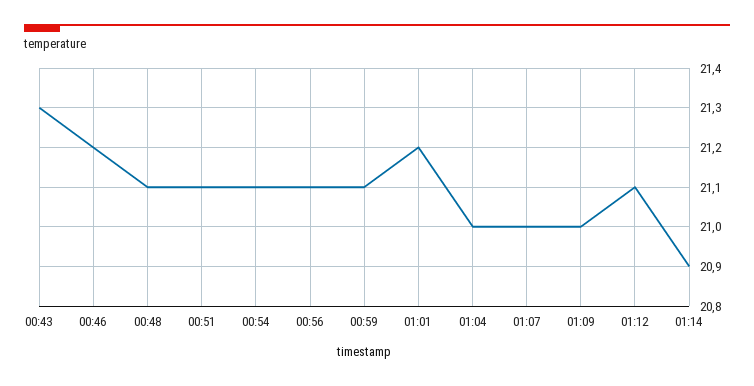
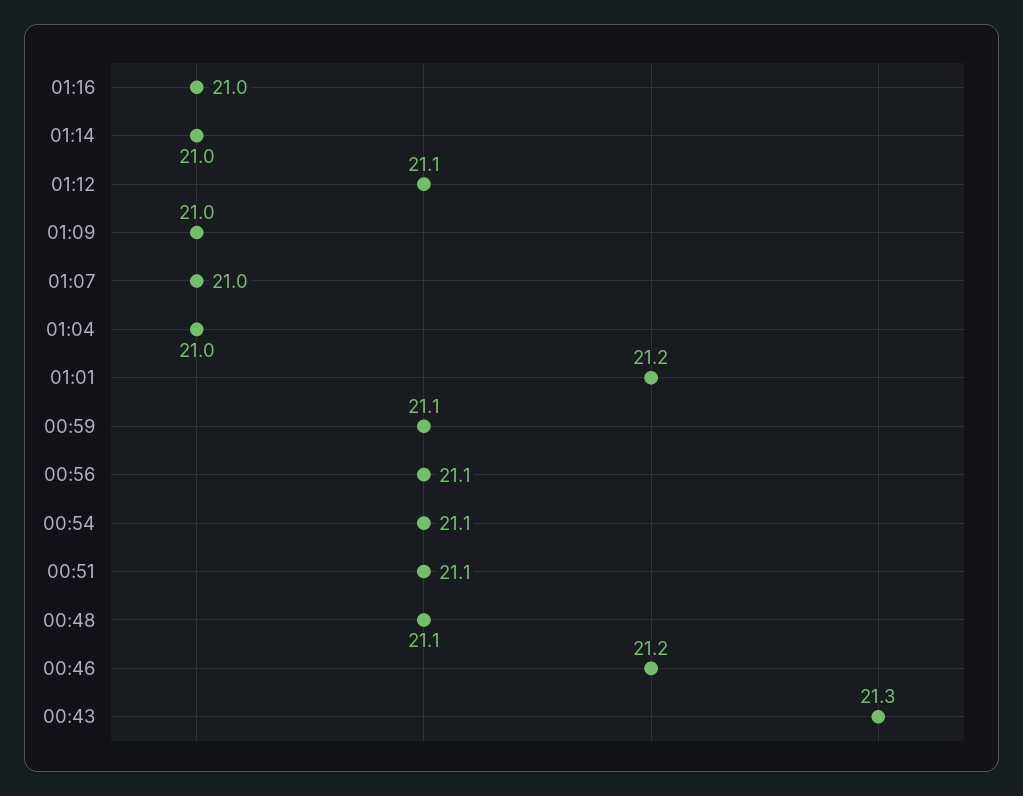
01:14: 20.9 -> 21
01:16: none -> 21

